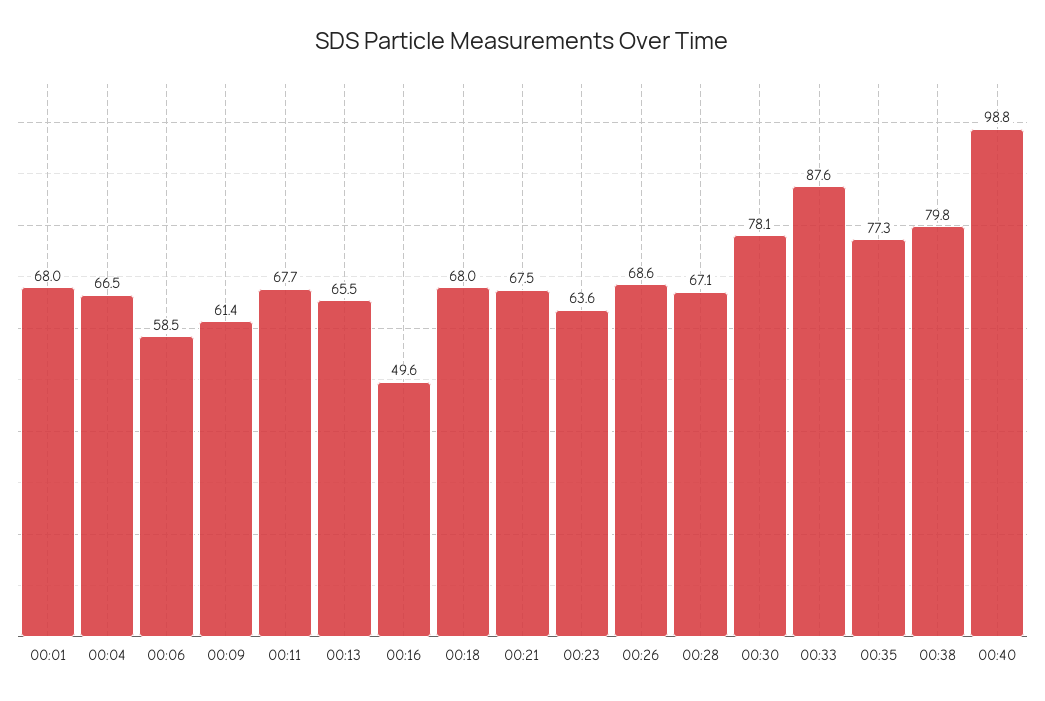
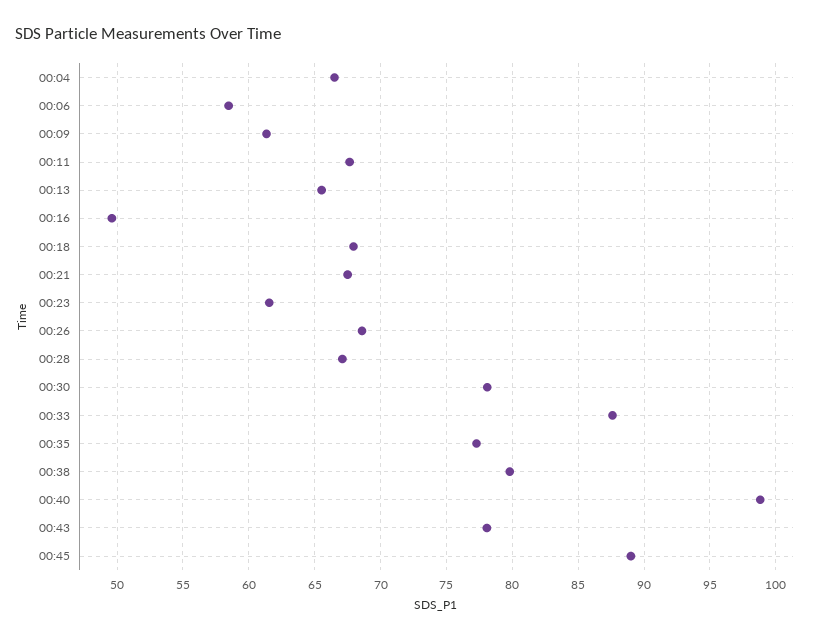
00:01: 68 -> none
00:23: 63.6 -> 61.5
00:43: none -> 78
00:45: none -> 89

